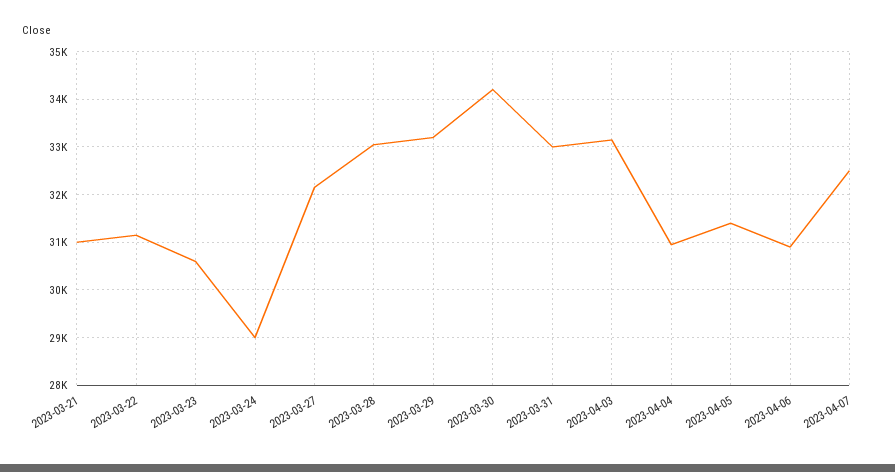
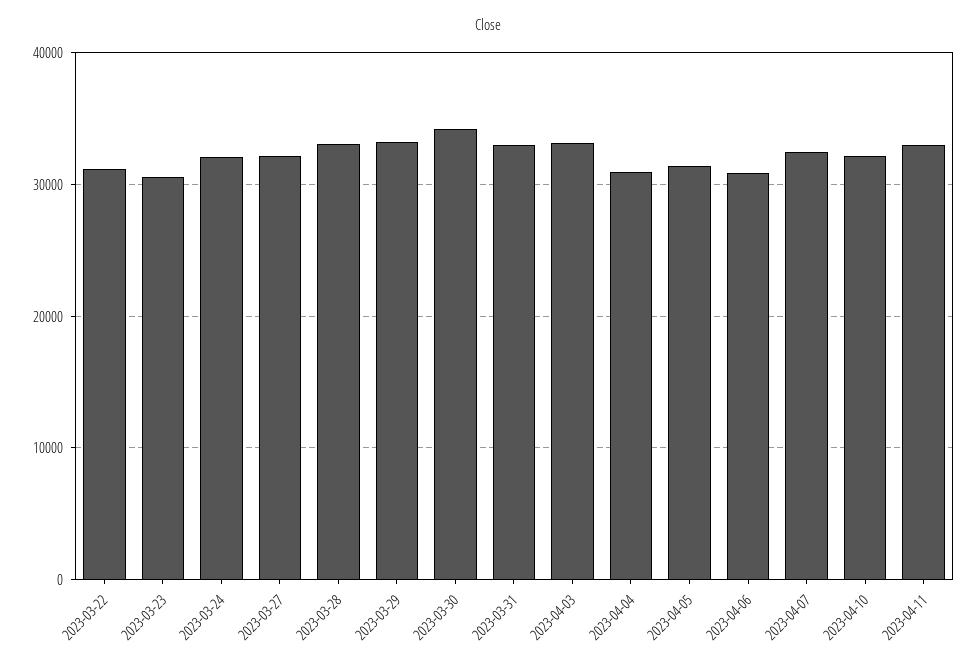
2023-03-21: 31000 -> none
2023-03-24: 29000 -> 32000
2023-04-10: none -> 32000
2023-04-11: none -> 33000

